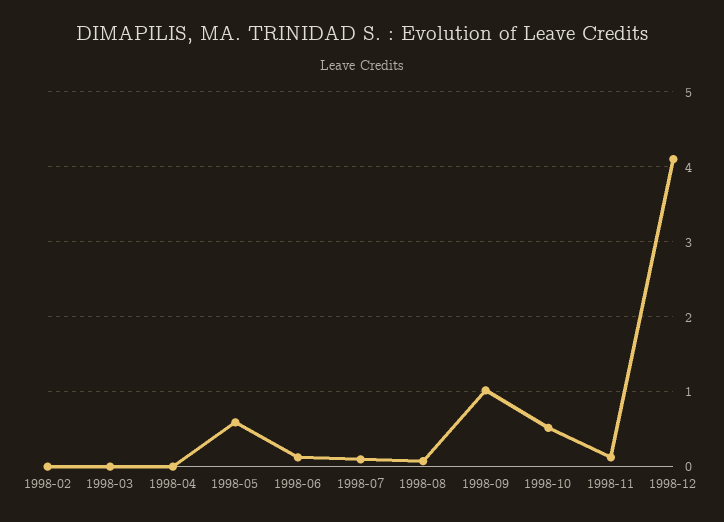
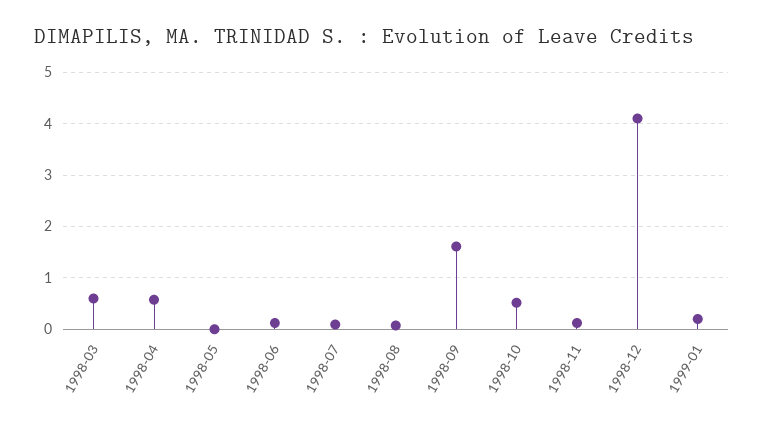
1998-02: 0 -> none
1998-03: 0 -> 0.6
1998-04: 0 -> 0.6
1998-05: 0.6 -> 0
1998-09: 1 -> 1.6
1999-01: none -> 0.2

